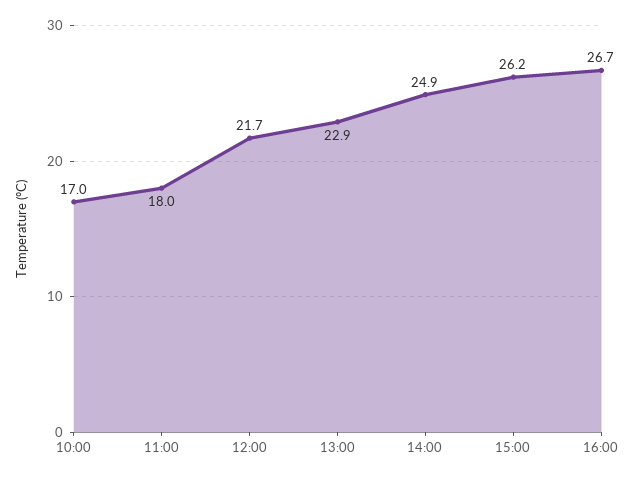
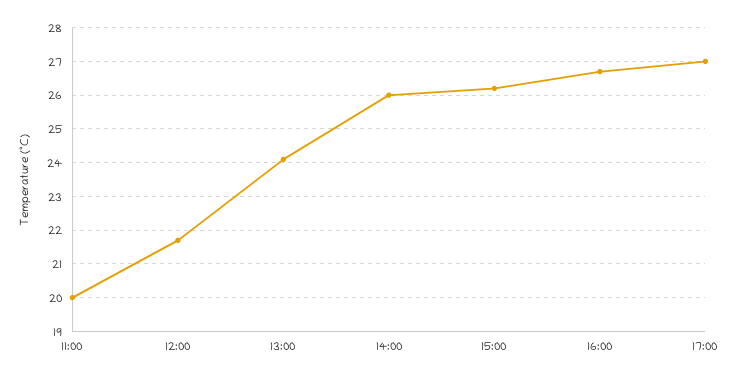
10:00: 17 -> none
11:00: 18 -> 20
13:00: 22.9 -> 24
14:00: 24.9 -> 26
17:00: none -> 27

